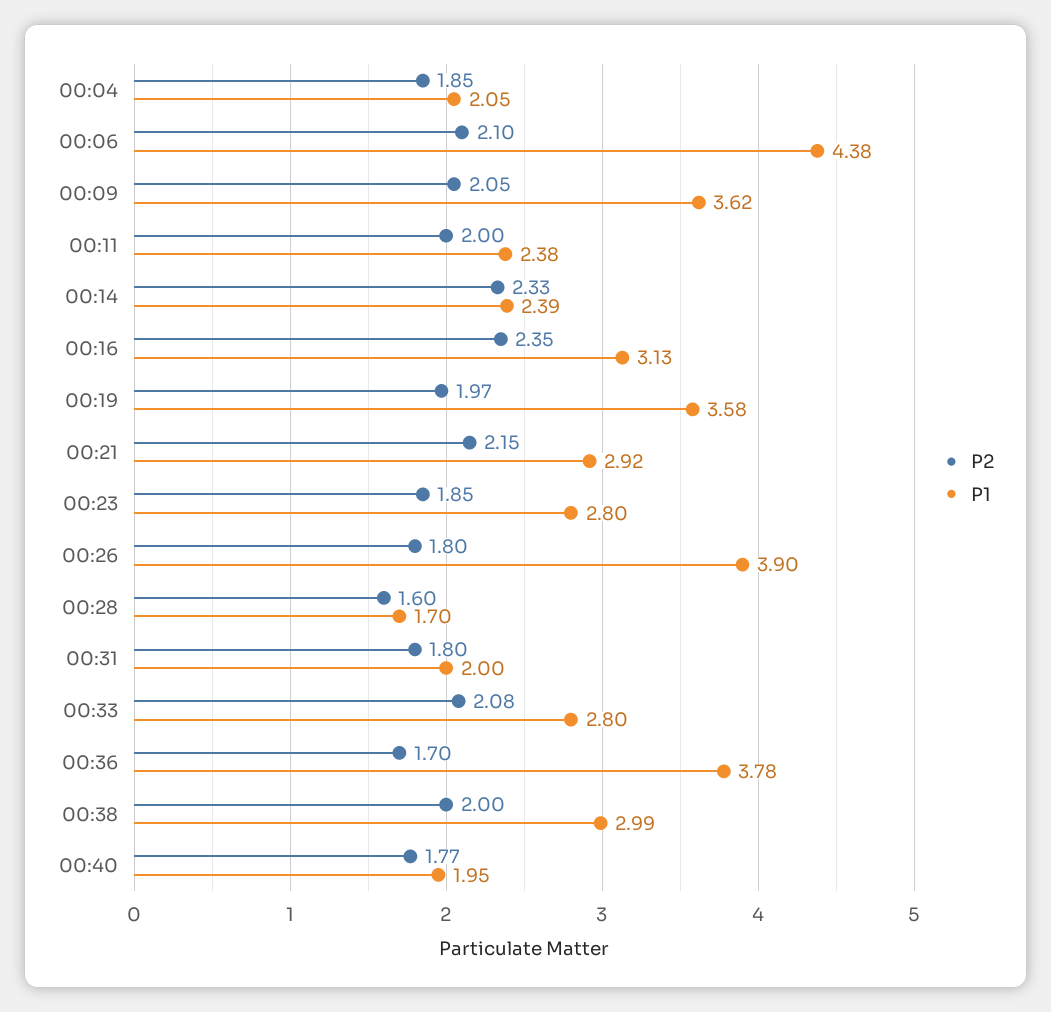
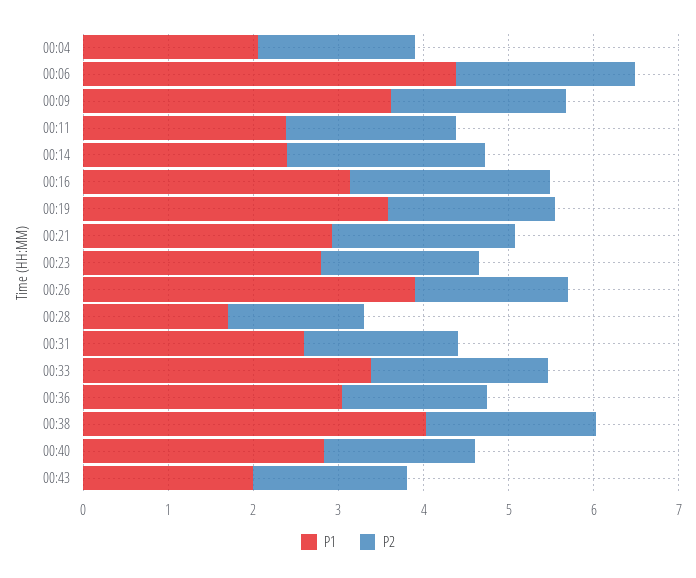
P1, 00:31: 2 -> 2.6
P1, 00:33: 2.8 -> 3.4
P1, 00:36: 3.78 -> 3
P1, 00:38: 2.99 -> 4
P1, 00:40: 1.95 -> 2.8
P1, 00:43: none -> 2
P2, 00:43: none -> 1.8

